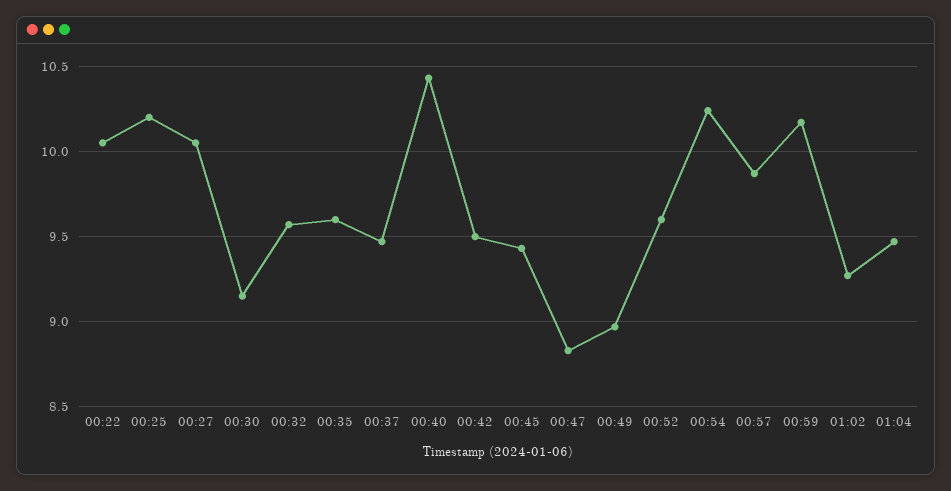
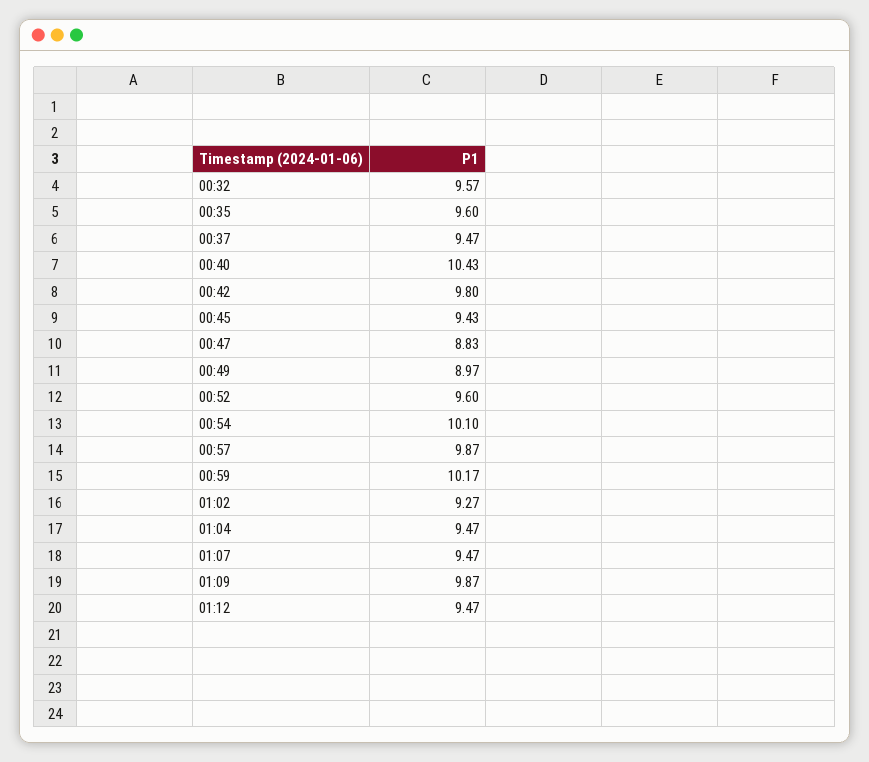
00:22: 10.05 -> none
00:25: 10.2 -> none
00:27: 10.05 -> none
00:30: 9.15 -> none
00:42: 9.5 -> 9.8
00:54: 10.25 -> 10.1
01:07: none -> 9.47
01:09: none -> 9.87
01:12: none -> 9.47

